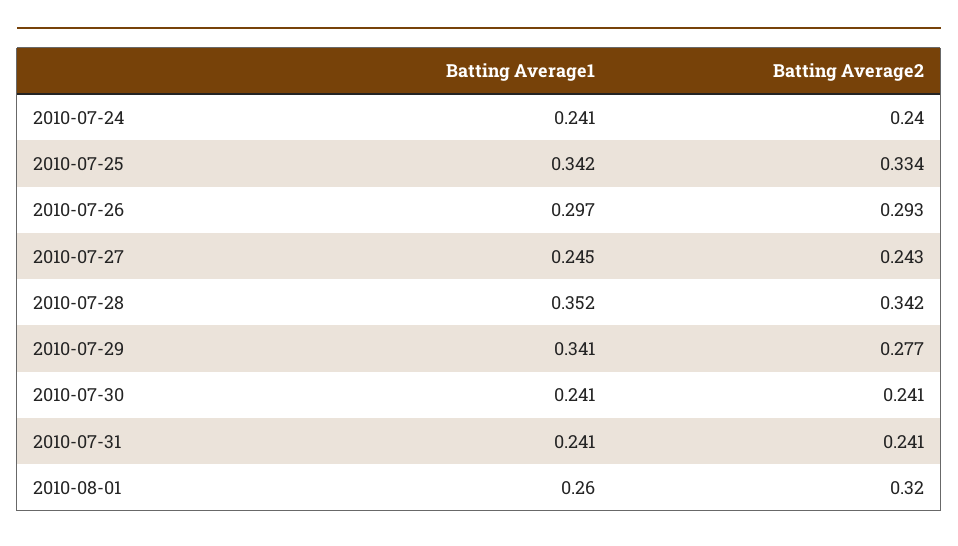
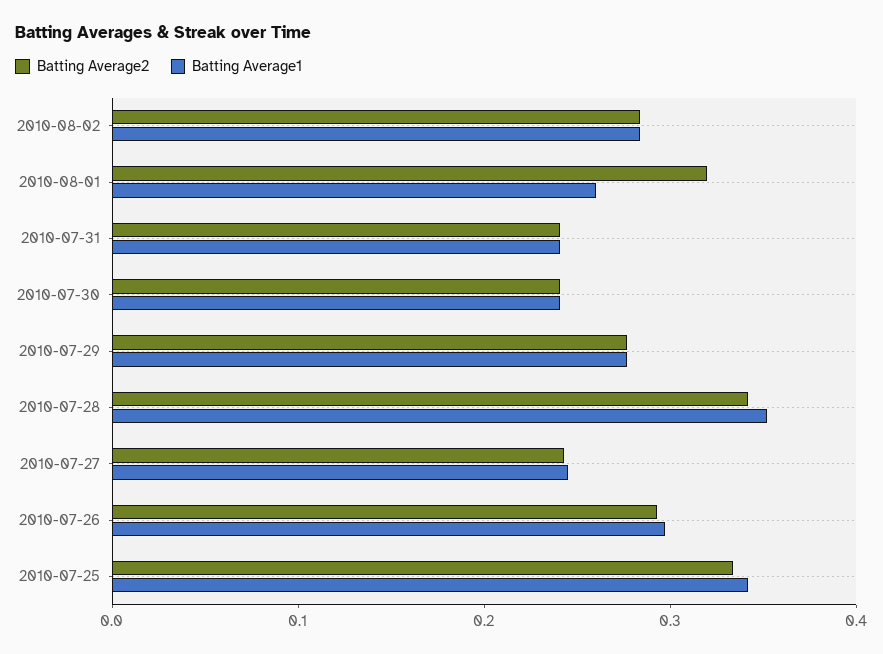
Batting Average1, 2010-07-24: 0.241 -> none
Batting Average2, 2010-07-24: 0.24 -> none
Batting Average1, 2010-07-29: 0.341 -> 0.28
Batting Average2, 2010-08-02: none -> 0.28
Batting Average1, 2010-08-02: none -> 0.28

